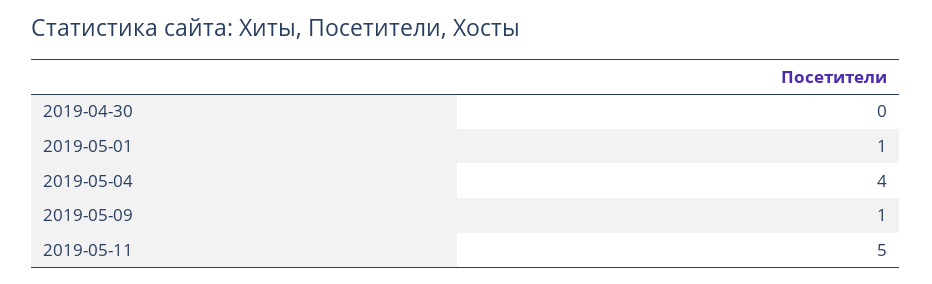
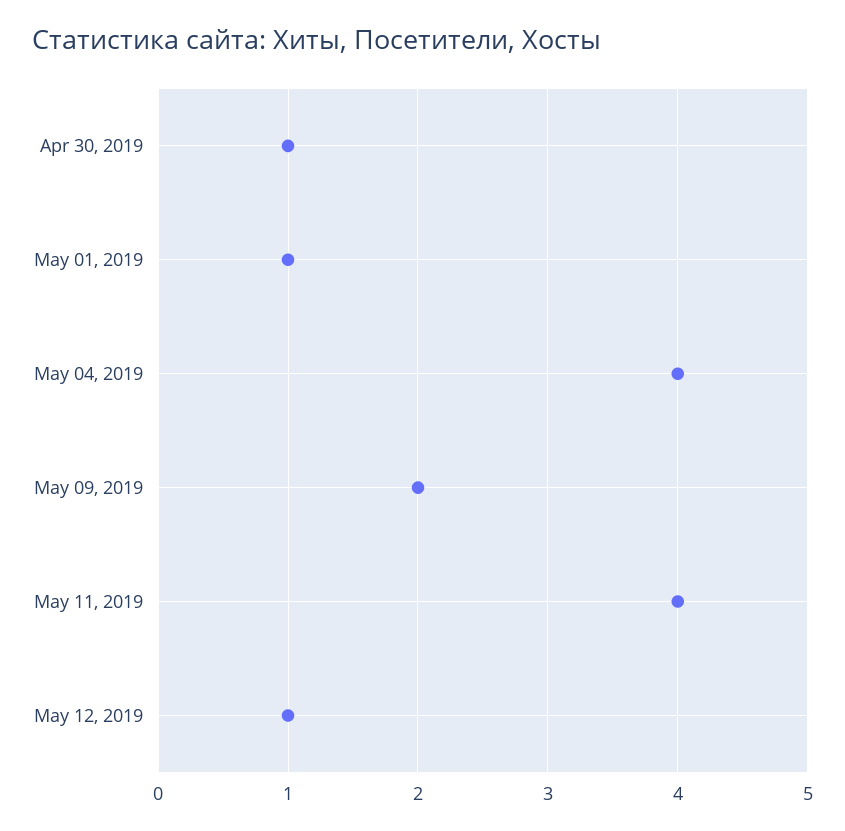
2019-04-30: 0 -> 1
2019-05-09: 1 -> 2
2019-05-11: 5 -> 4
May 12, 2019: none -> 1

